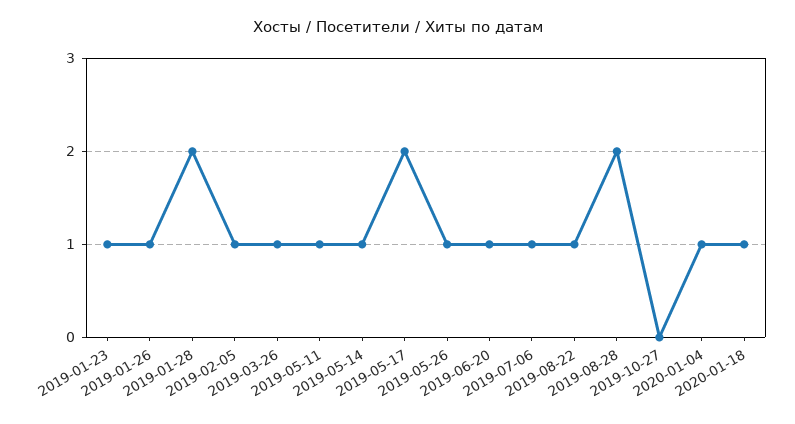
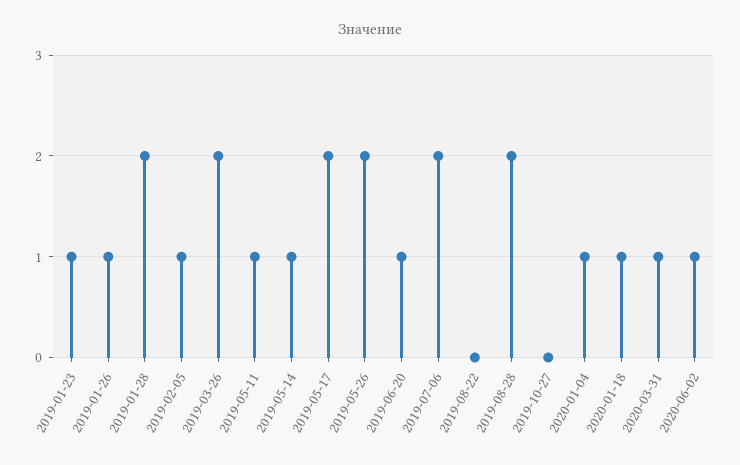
2019-03-26: 1 -> 2
2019-05-26: 1 -> 2
2019-07-06: 1 -> 2
2019-08-22: 1 -> 0
2020-03-31: none -> 1
2020-06-02: none -> 1

